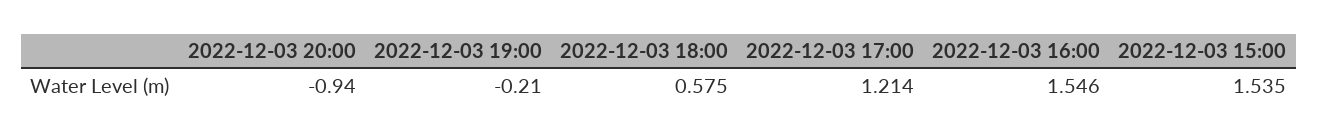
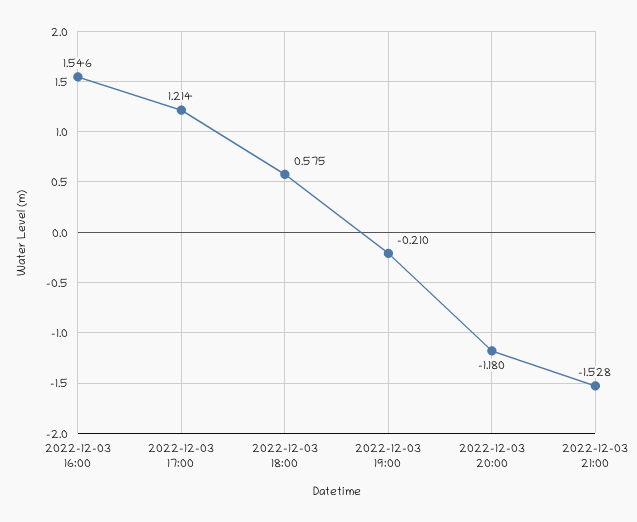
2022-12-03 20:00: -0.94 -> -1.18
2022-12-03 15:00: 1.535 -> none
2022-12-03 21:00: none -> -1.528

